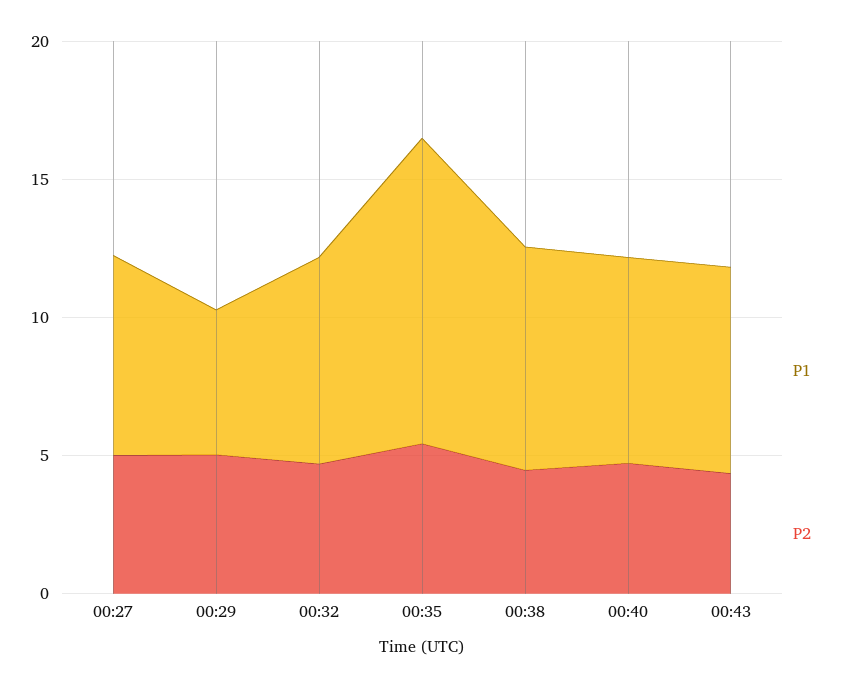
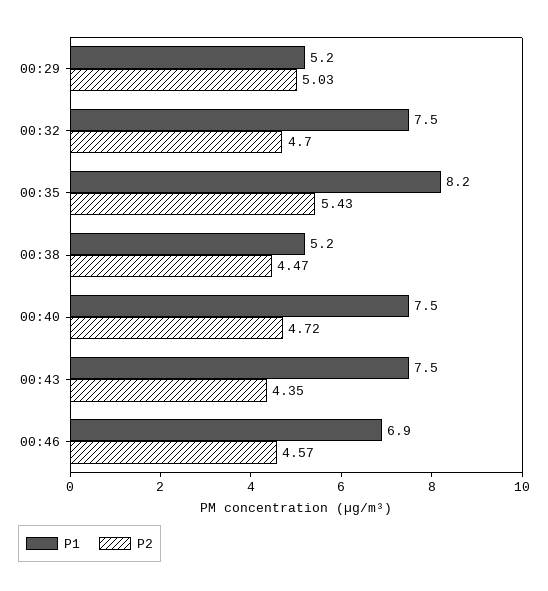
P1, 00:27: 7 -> none
P2, 00:27: 5 -> none
P1, 00:35: 11 -> 8.2
P1, 00:38: 8 -> 5.2
P1, 00:46: none -> 6.9
P2, 00:46: none -> 4.57

